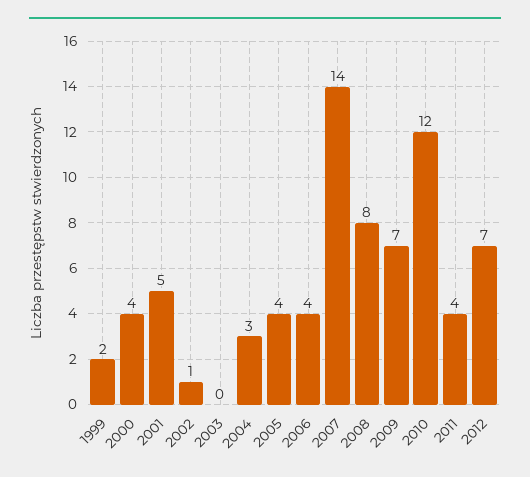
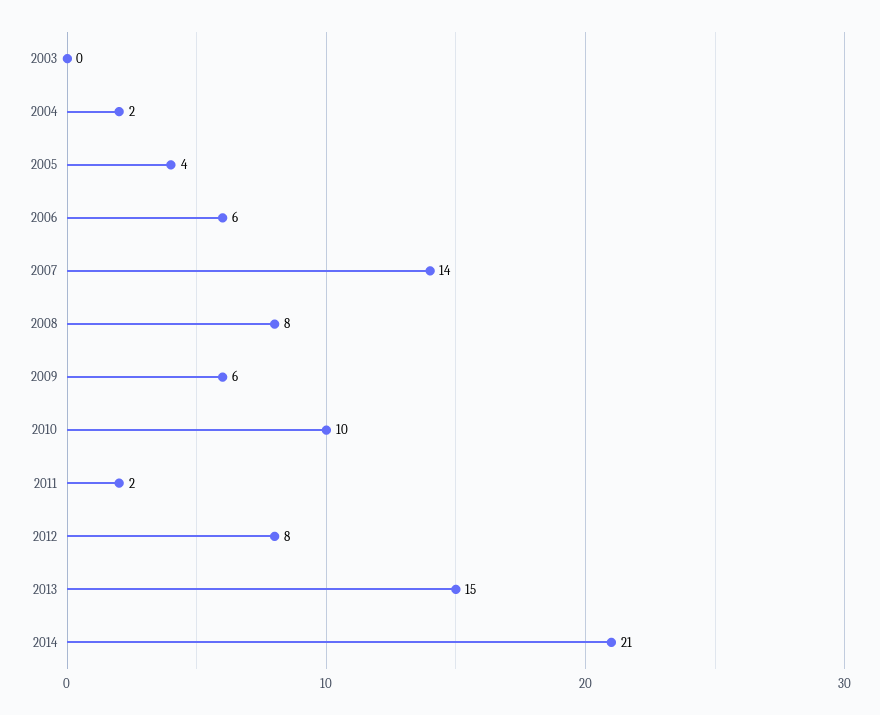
1999: 2 -> none
2000: 4 -> none
2001: 5 -> none
2002: 1 -> none
2004: 3 -> 2
2006: 4 -> 6
2009: 7 -> 6
2010: 12 -> 10
2011: 4 -> 2
2012: 7 -> 8
2013: none -> 15
2014: none -> 21

